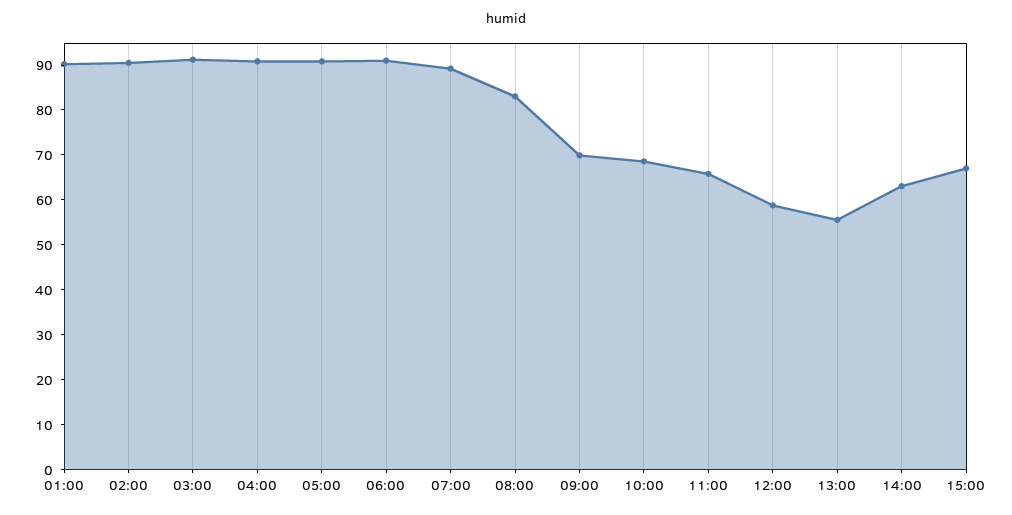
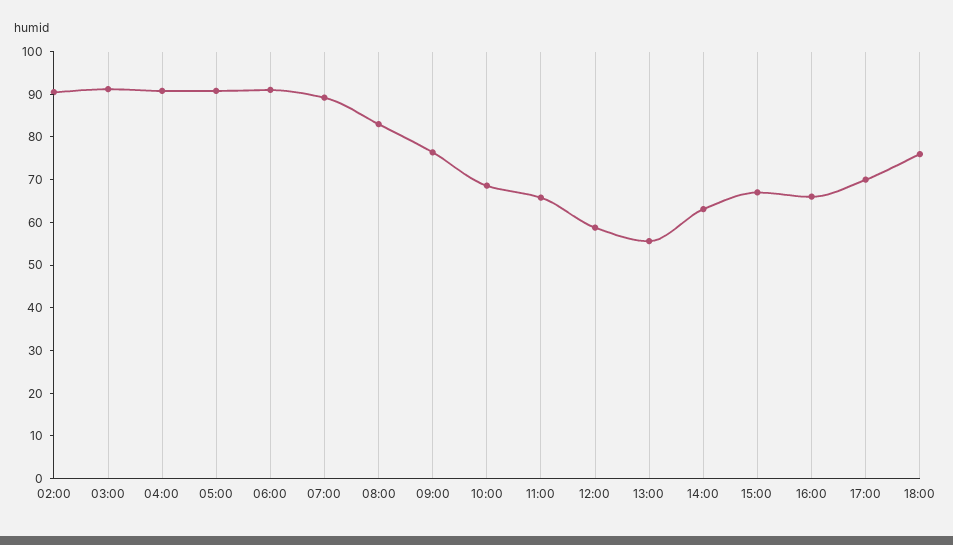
01:00: 90 -> none
09:00: 70 -> 76
16:00: none -> 66
17:00: none -> 70
18:00: none -> 76

